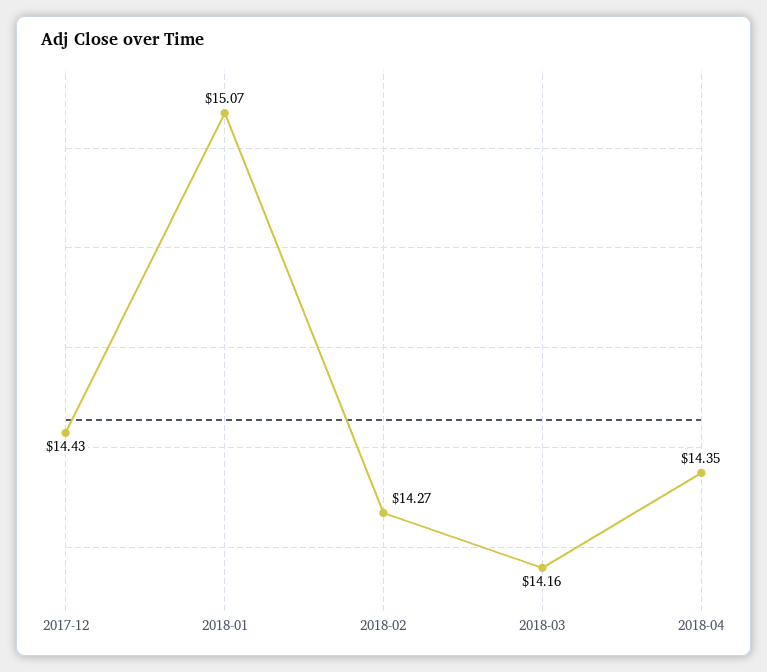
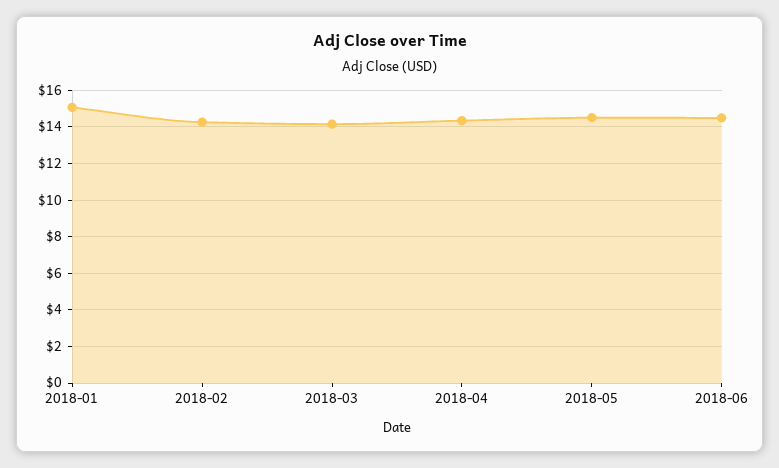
2017-12: 14.43 -> none
2018-05: none -> 14.5
2018-06: none -> 14.5

